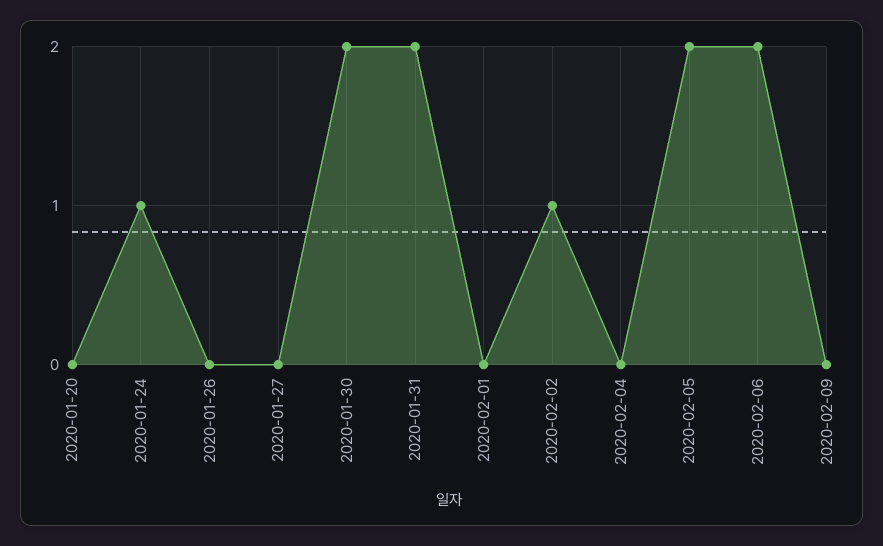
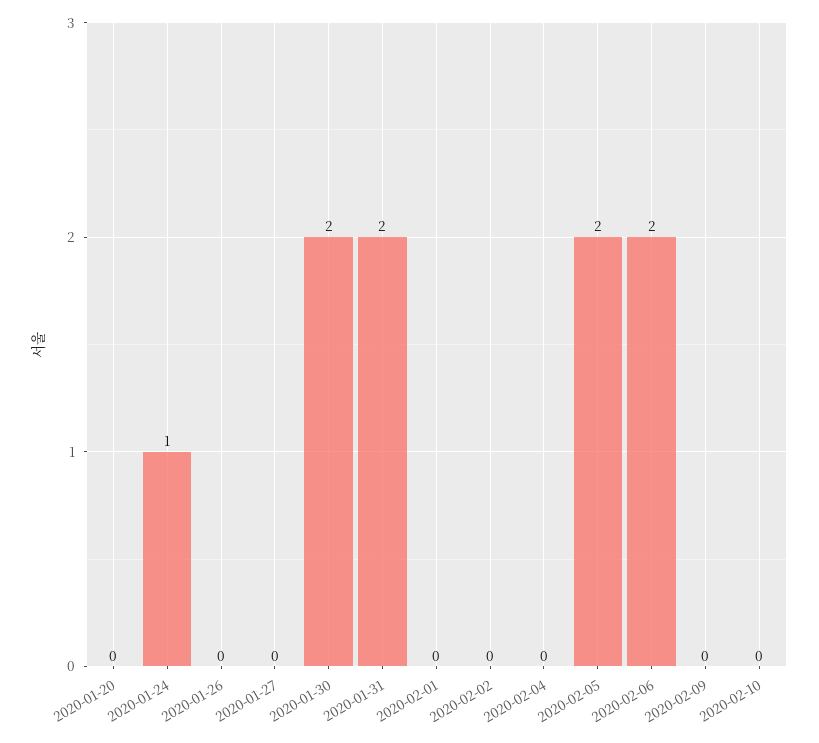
2020-02-02: 1 -> 0
2020-02-10: none -> 0

